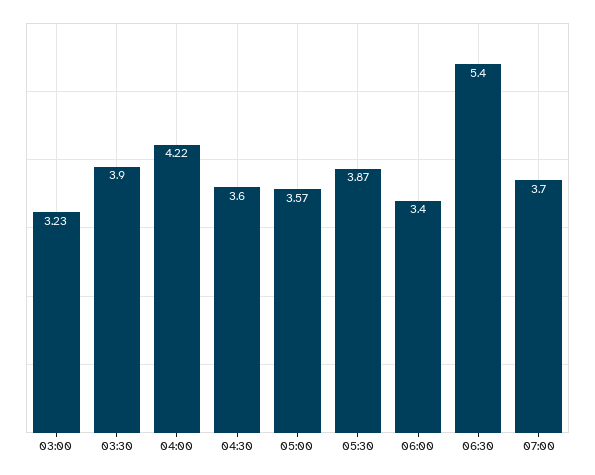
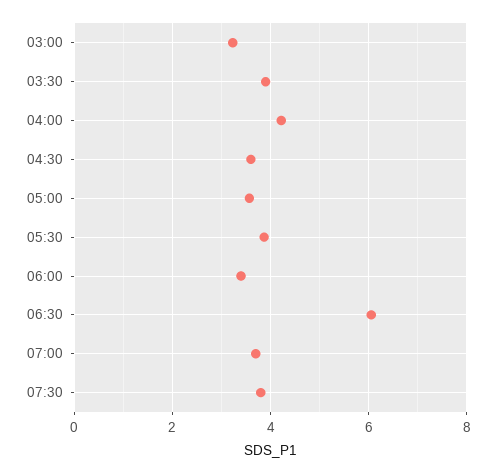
06:30: 5.4 -> 6
07:30: none -> 3.8

